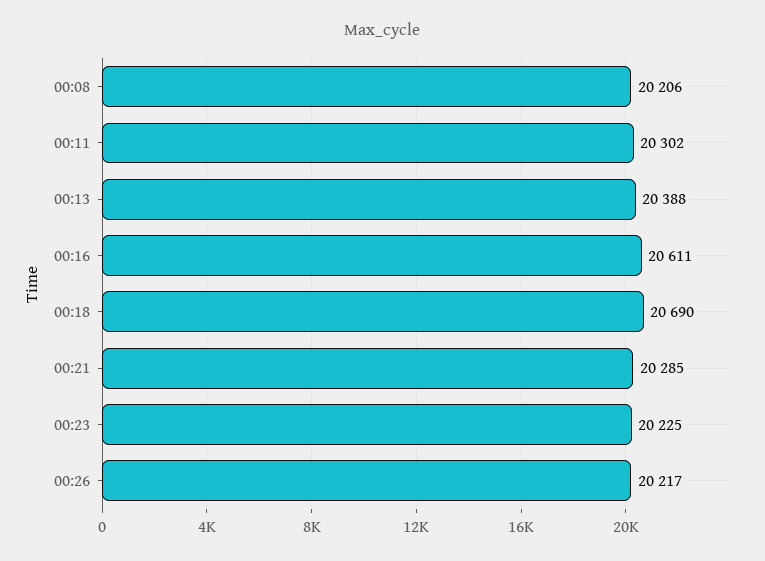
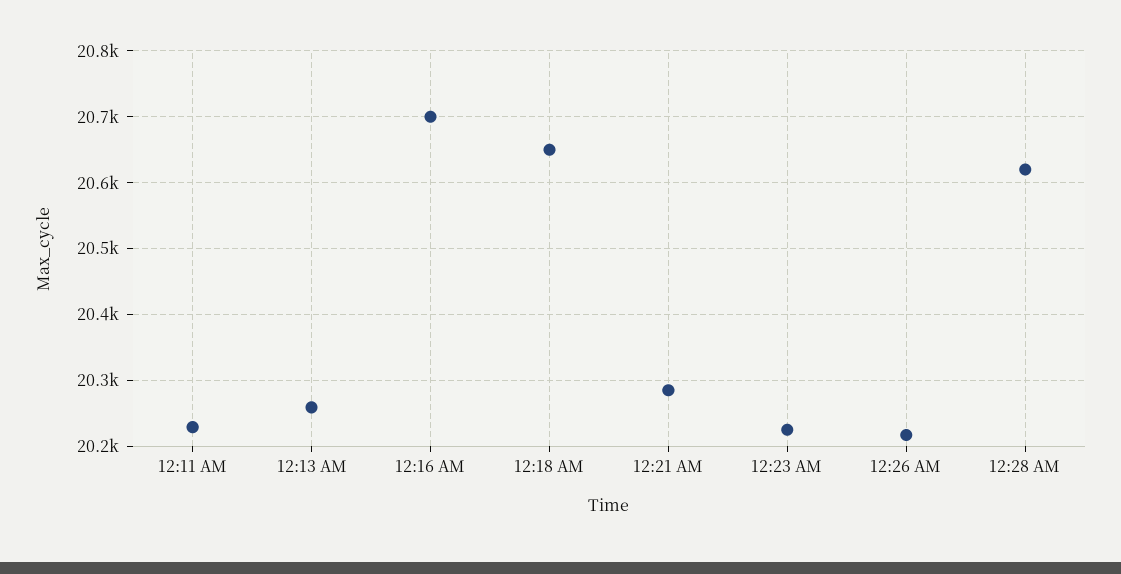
00:08: 20206 -> none
00:11: 20302 -> 20230
00:13: 20388 -> 20260
00:16: 20611 -> 20700
00:18: 20690 -> 20650
12:28 AM: none -> 20620

